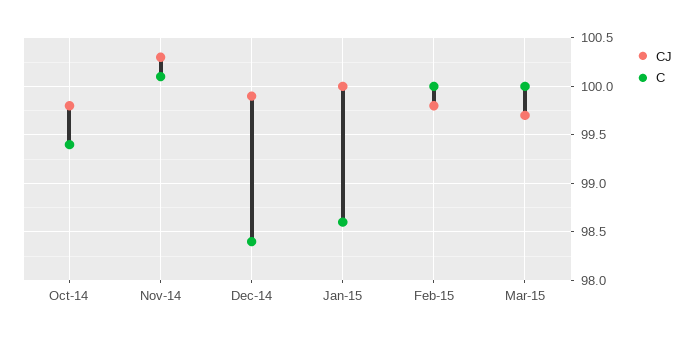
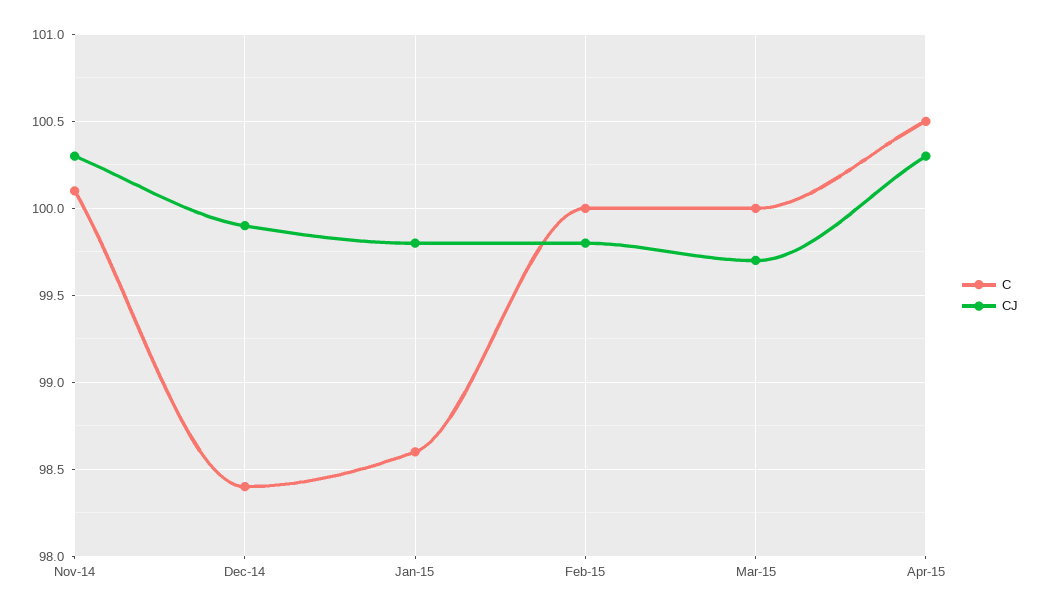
CJ, Oct-14: 99.8 -> none
C, Oct-14: 99.4 -> none
CJ, Jan-15: 100 -> 99.8
C, Apr-15: none -> 100.5
CJ, Apr-15: none -> 100.3

